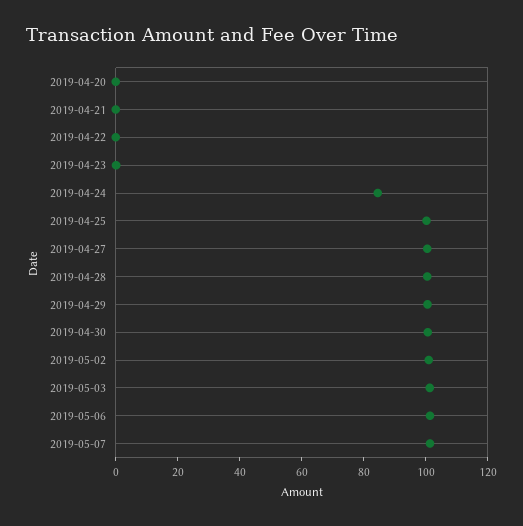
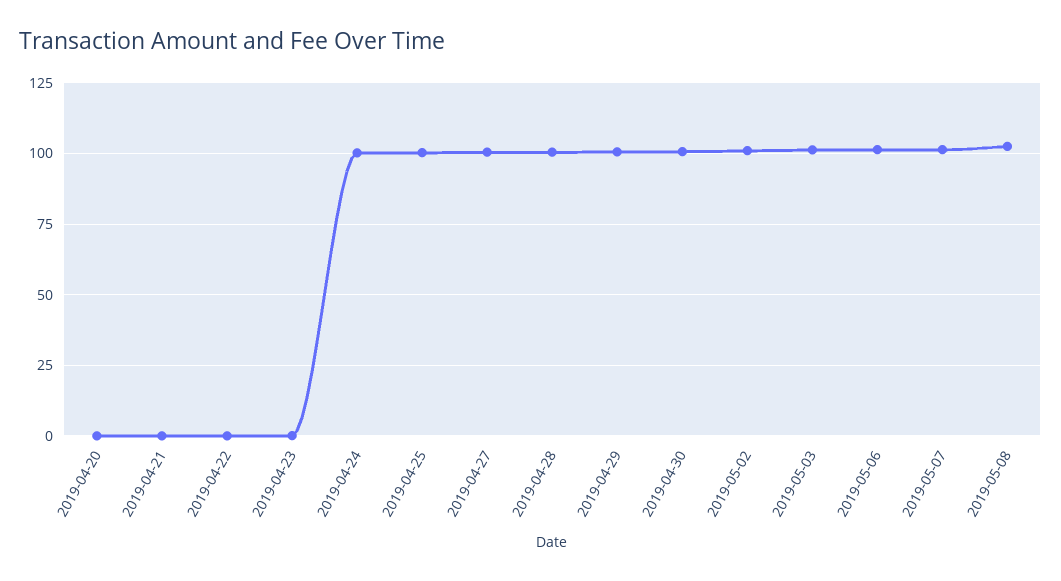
2019-04-24: 85 -> 100
2019-05-08: none -> 102.5

